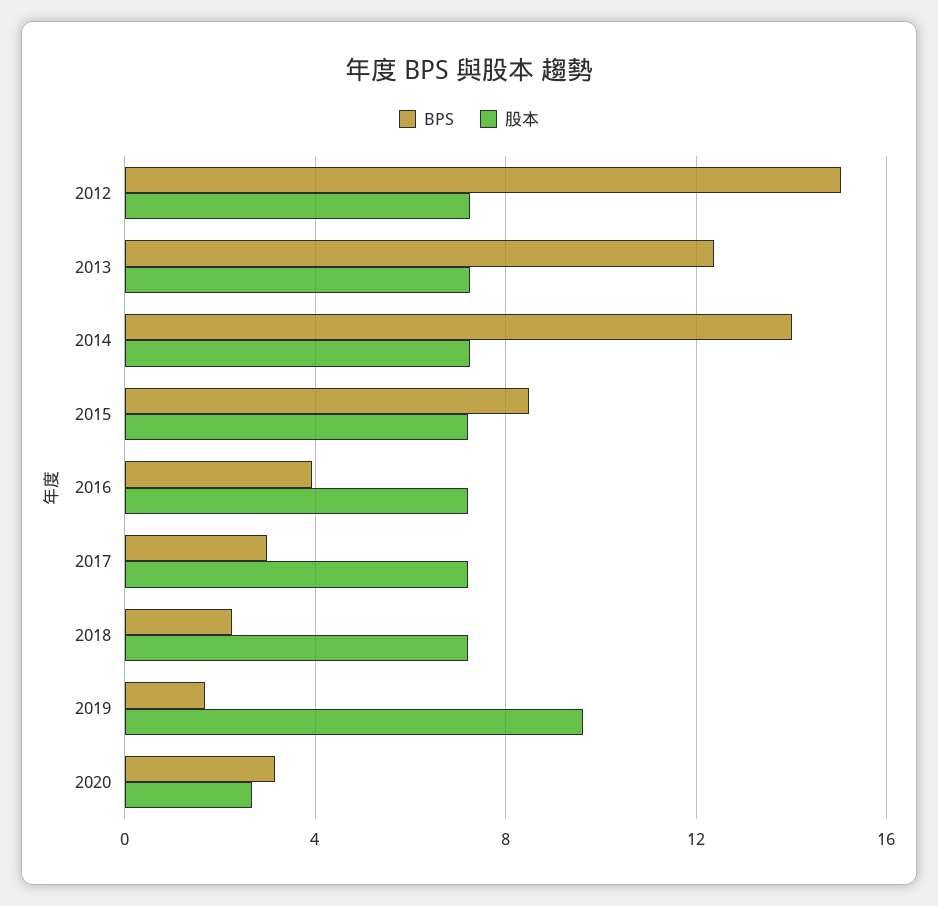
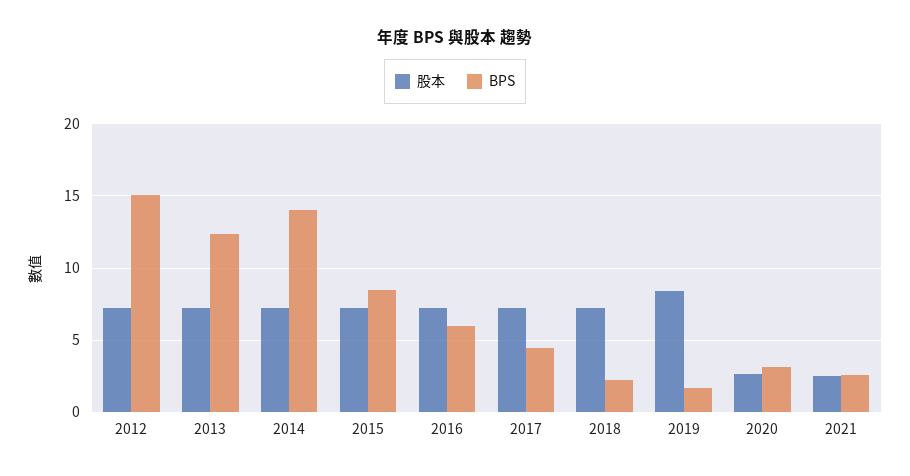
BPS, 2016: 4 -> 6
BPS, 2017: 3 -> 4.5
股本, 2019: 9.5 -> 8.5
股本, 2021: none -> 2.5
BPS, 2021: none -> 2.5

